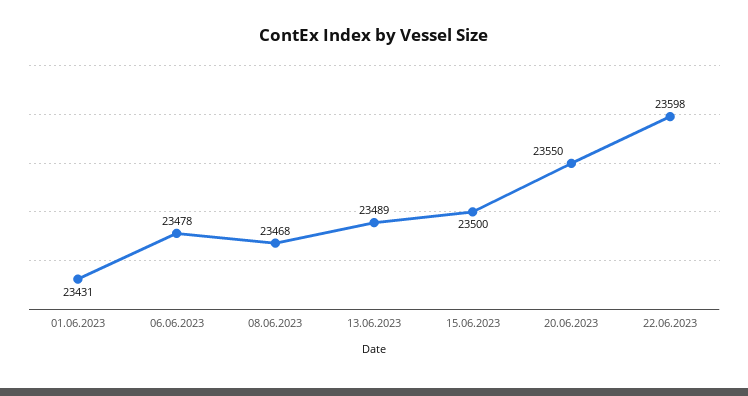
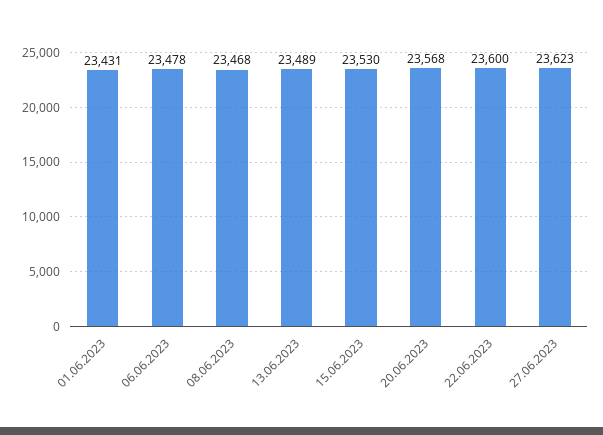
15.06.2023: 23500 -> 23530
20.06.2023: 23550 -> 23568
22.06.2023: 23598 -> 23600
27.06.2023: none -> 23623

